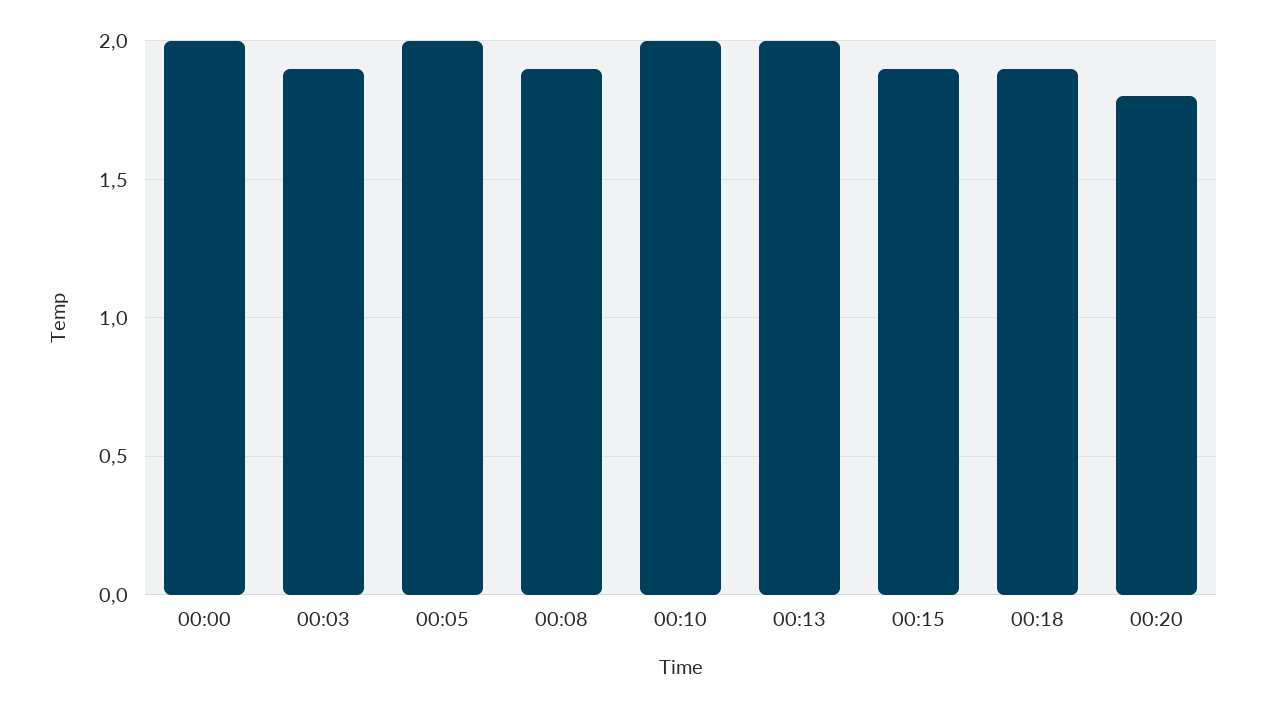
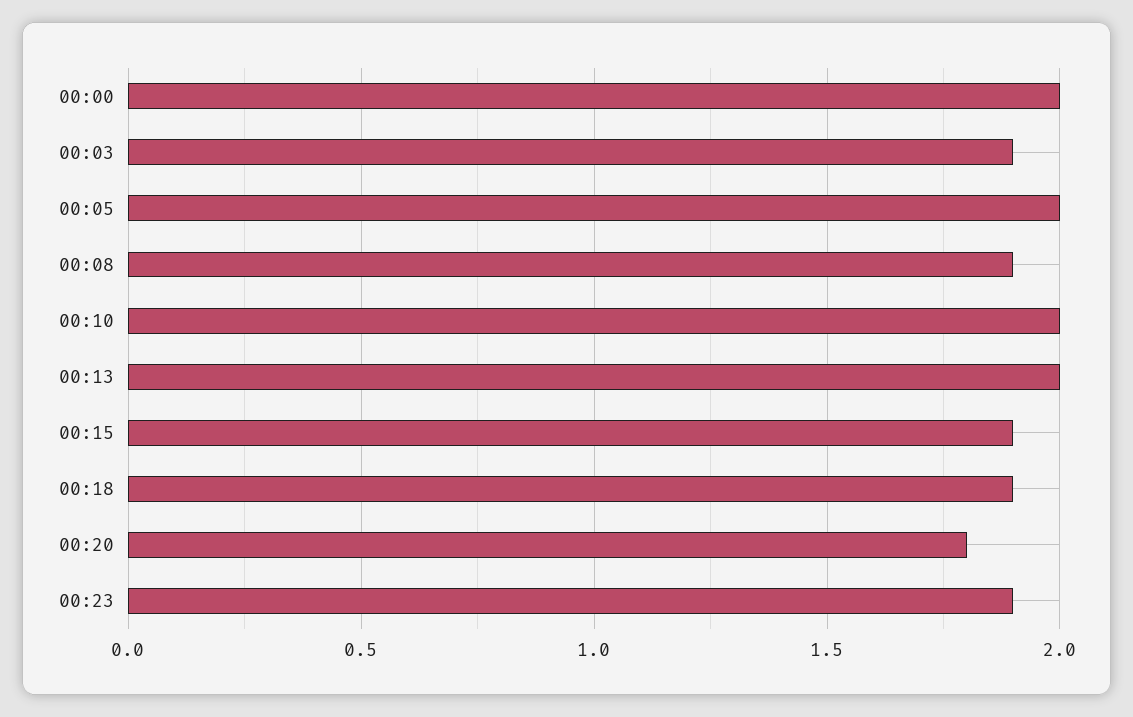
00:23: none -> 1.9

